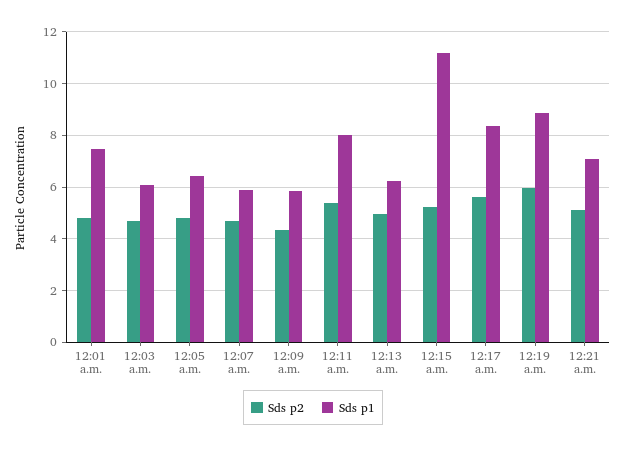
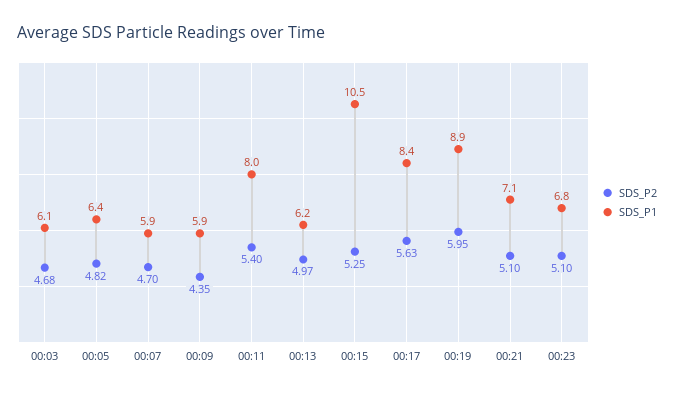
Sds p2, 12:01 a.m.: 4.75 -> none
Sds p1, 12:01 a.m.: 7.5 -> none
Sds p1, 12:15 a.m.: 11.25 -> 10.5
Sds p2, 00:23: none -> 5.1
Sds p1, 00:23: none -> 6.8

